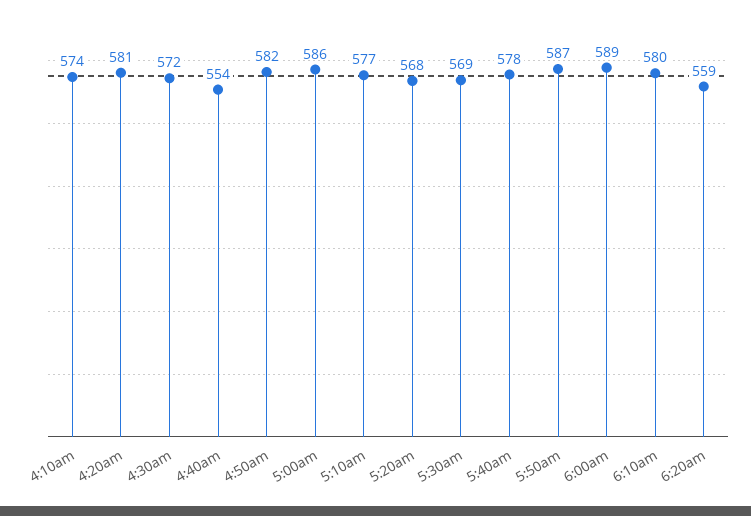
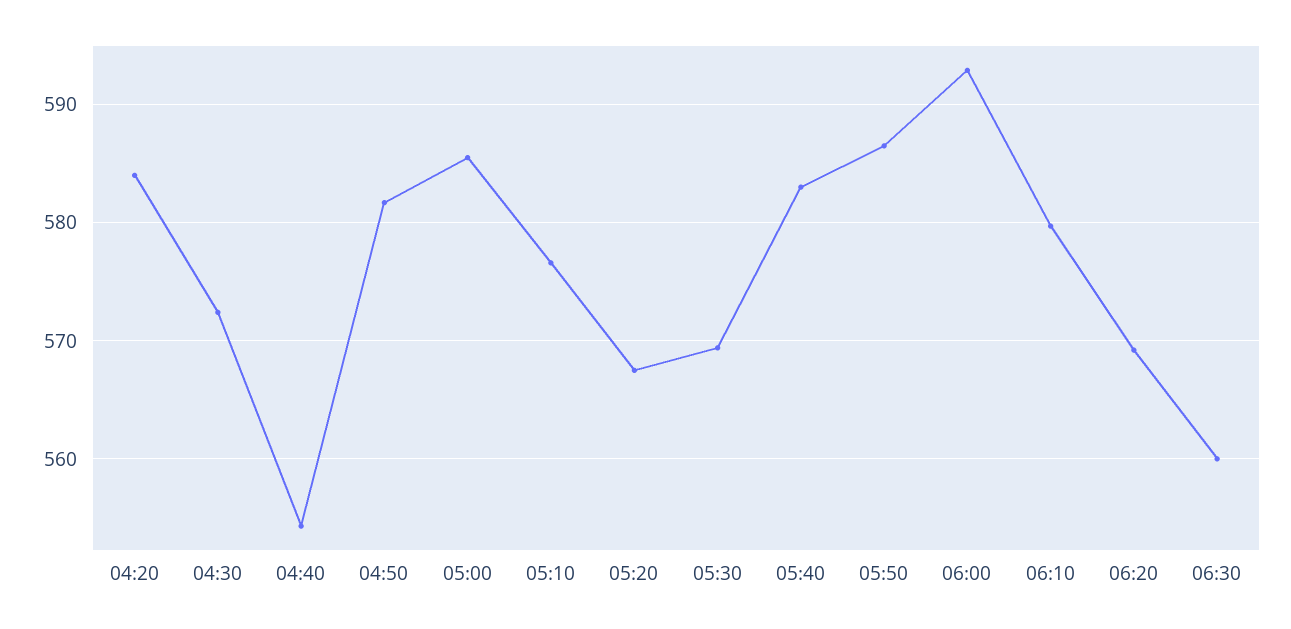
4:10am: 574 -> none
4:20am: 581 -> 584
5:40am: 578 -> 583
6:00am: 589 -> 593
6:20am: 559 -> 569
06:30: none -> 560

